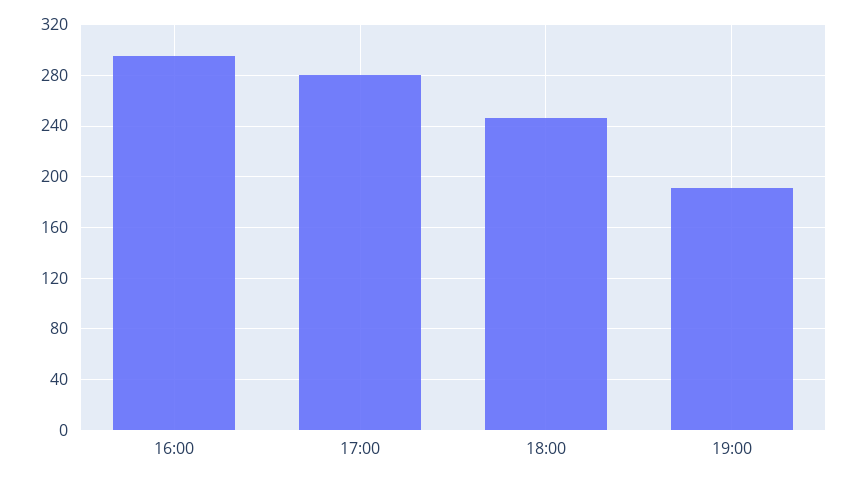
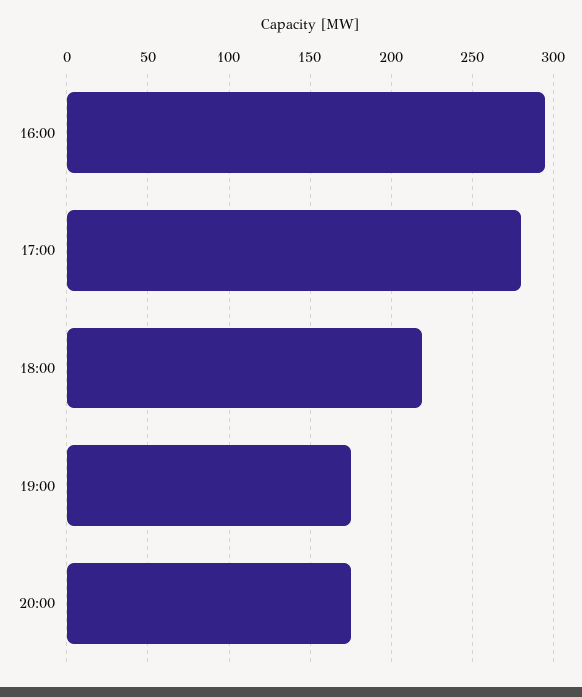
18:00: 245 -> 220
19:00: 190 -> 175
20:00: none -> 175

